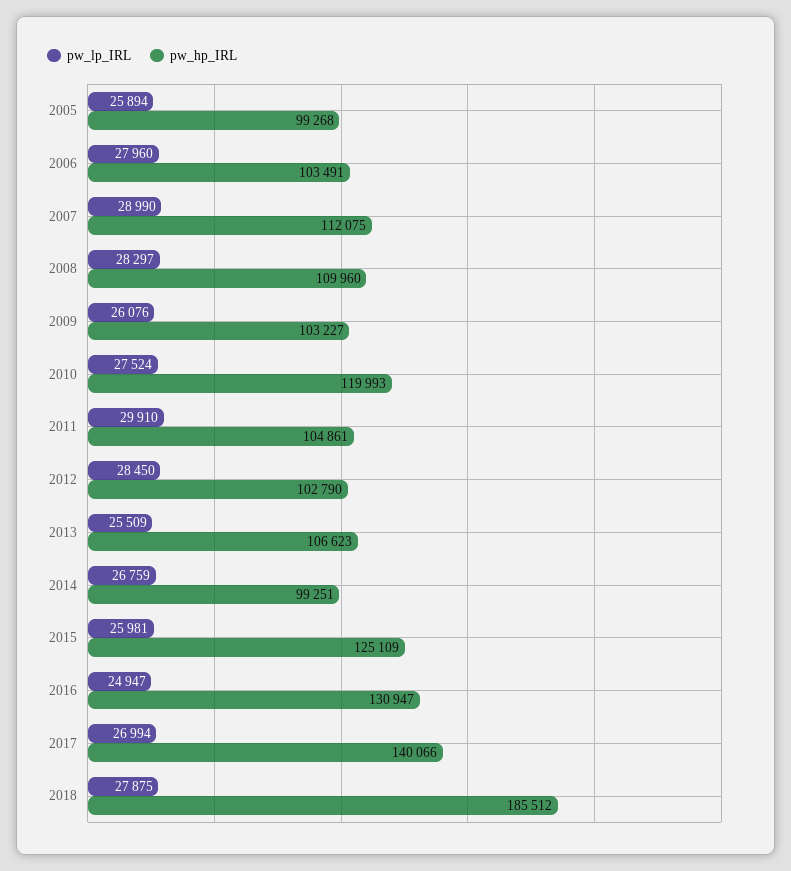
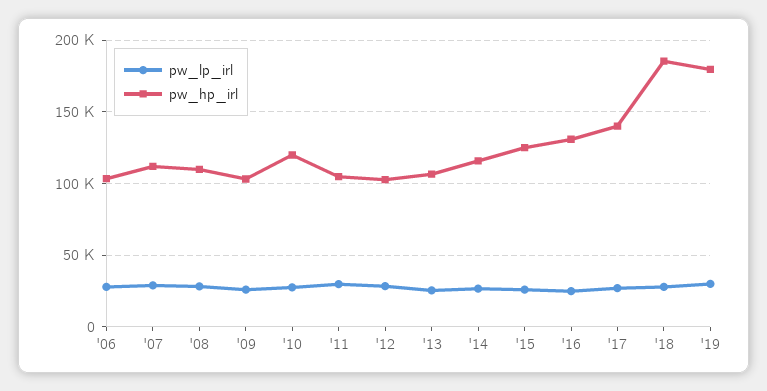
pw_lp_IRL, 2005: 25894 -> none
pw_hp_IRL, 2005: 99268 -> none
pw_hp_IRL, 2014: 99251 -> 115000
pw_lp_IRL, '19: none -> 30000
pw_hp_IRL, '19: none -> 180000

